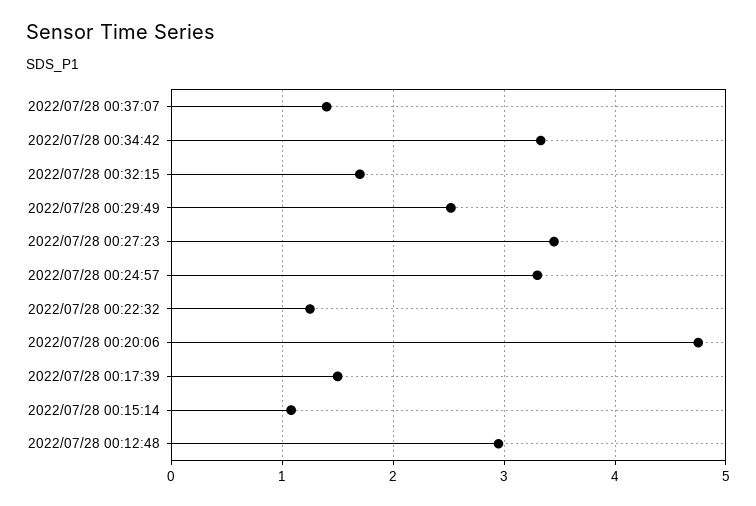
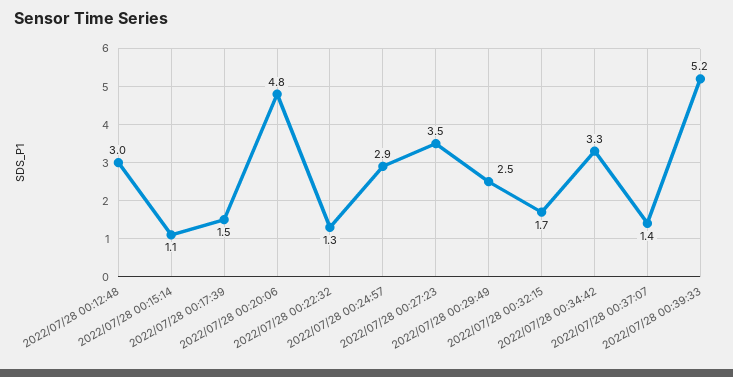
2022/07/28 00:24:57: 3.3 -> 2.9
2022/07/28 00:39:33: none -> 5.2

